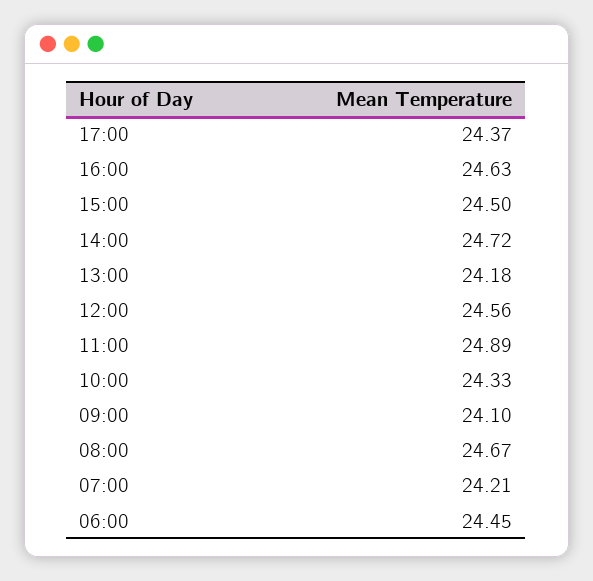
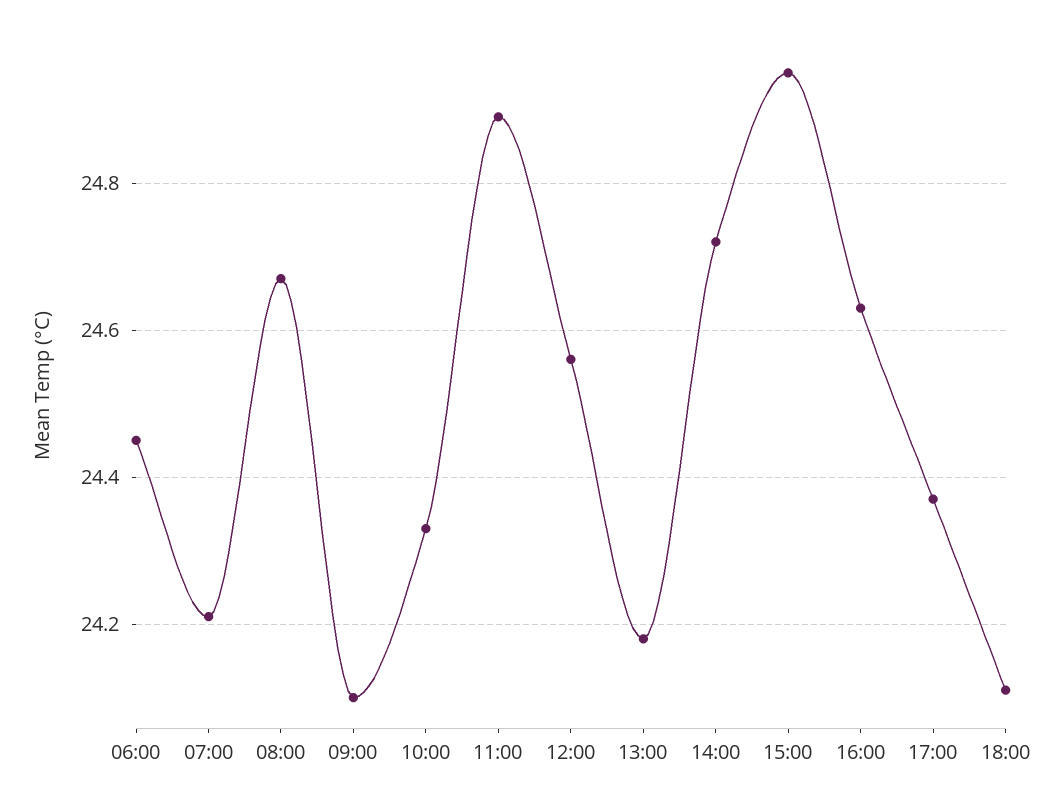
15:00: 24.5 -> 24.95
18:00: none -> 24.1

